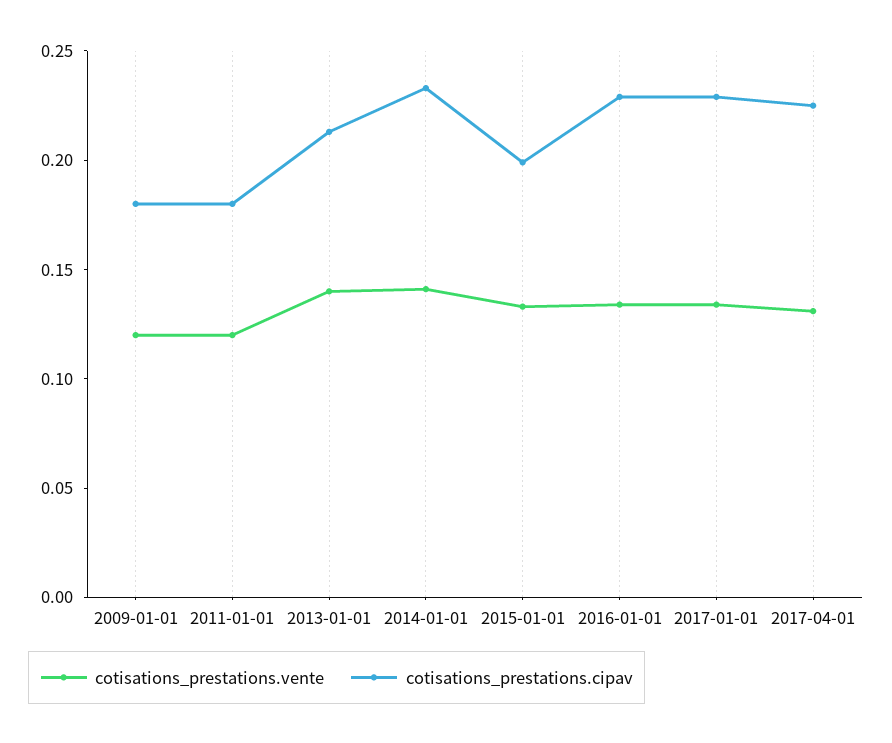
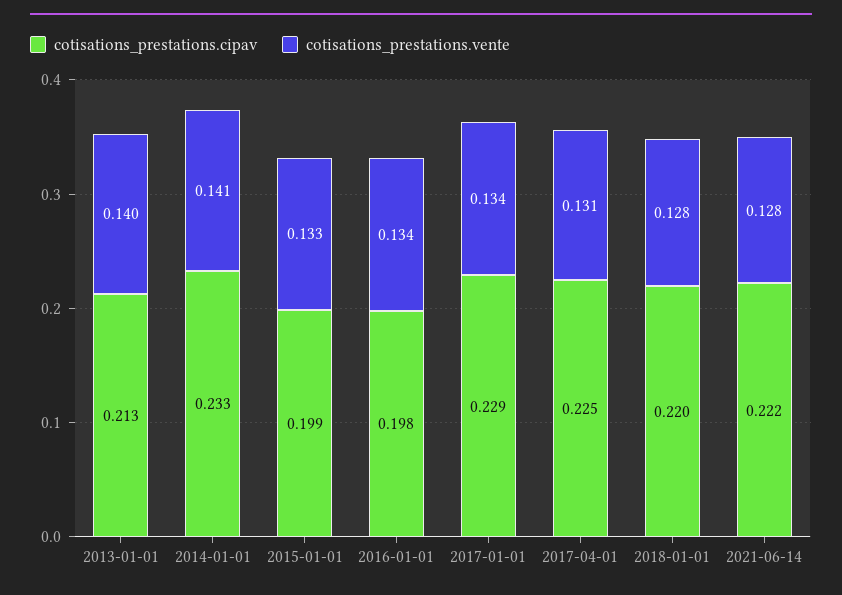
cotisations_prestations.vente, 2009-01-01: 0.12 -> none
cotisations_prestations.cipav, 2009-01-01: 0.18 -> none
cotisations_prestations.vente, 2011-01-01: 0.12 -> none
cotisations_prestations.cipav, 2011-01-01: 0.18 -> none
cotisations_prestations.cipav, 2016-01-01: 0.23 -> 0.198
cotisations_prestations.cipav, 2018-01-01: none -> 0.22
cotisations_prestations.vente, 2018-01-01: none -> 0.128
cotisations_prestations.cipav, 2021-06-14: none -> 0.222
cotisations_prestations.vente, 2021-06-14: none -> 0.128

